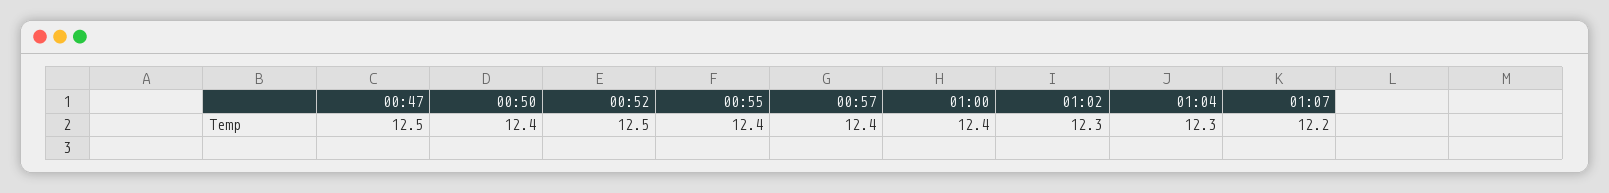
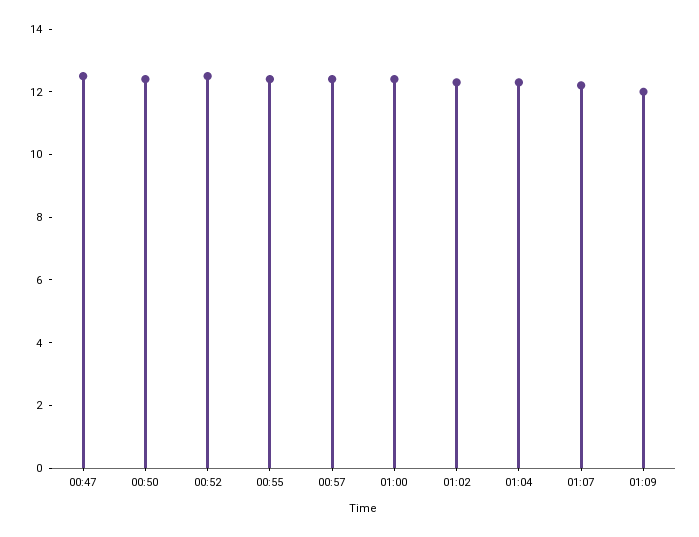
01:09: none -> 12

